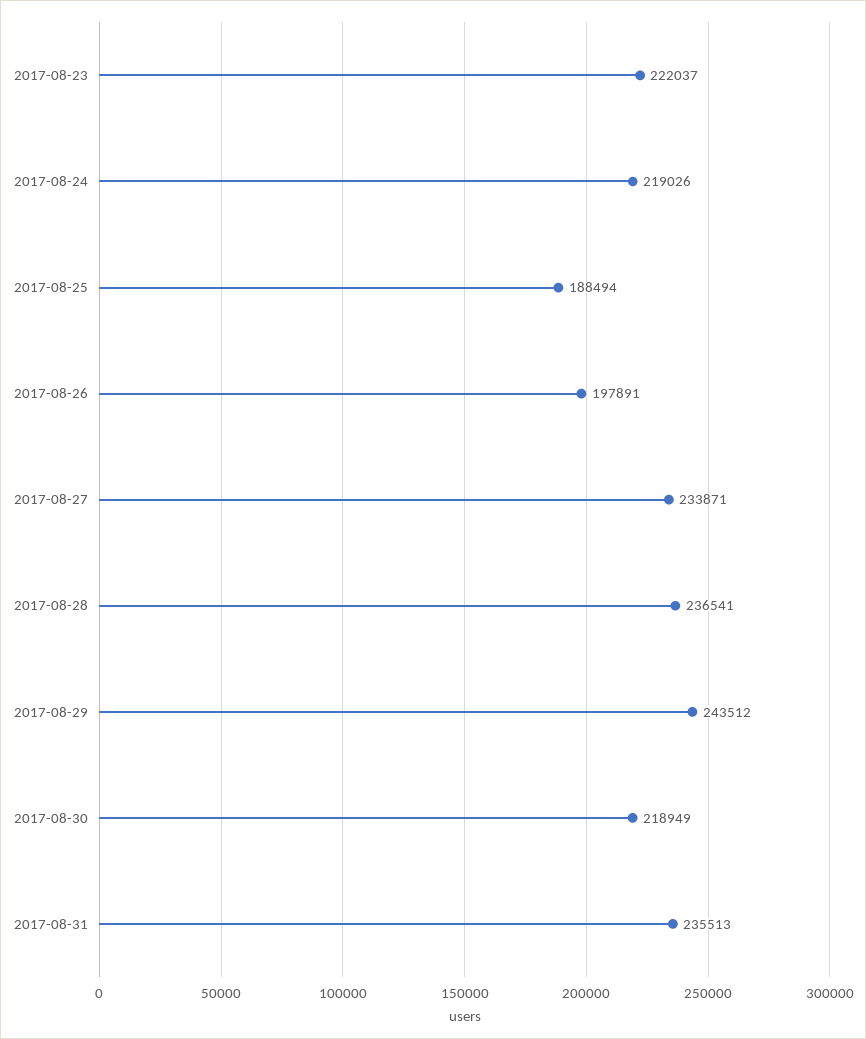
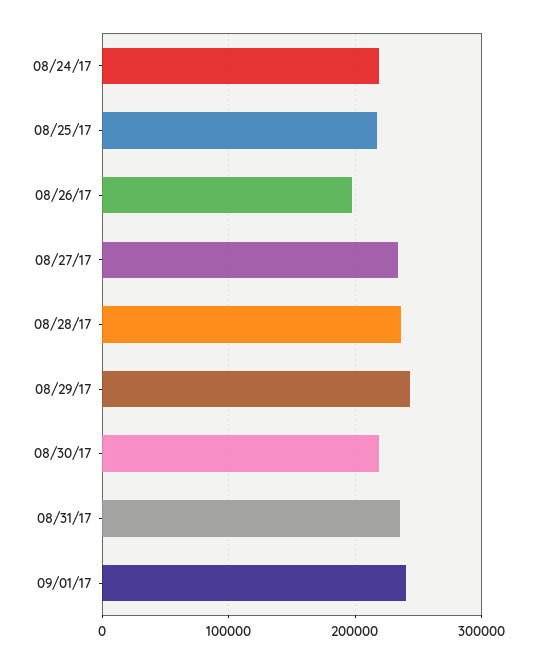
2017-08-23: 222037 -> none
2017-08-25: 188494 -> 220000
09/01/17: none -> 240000

